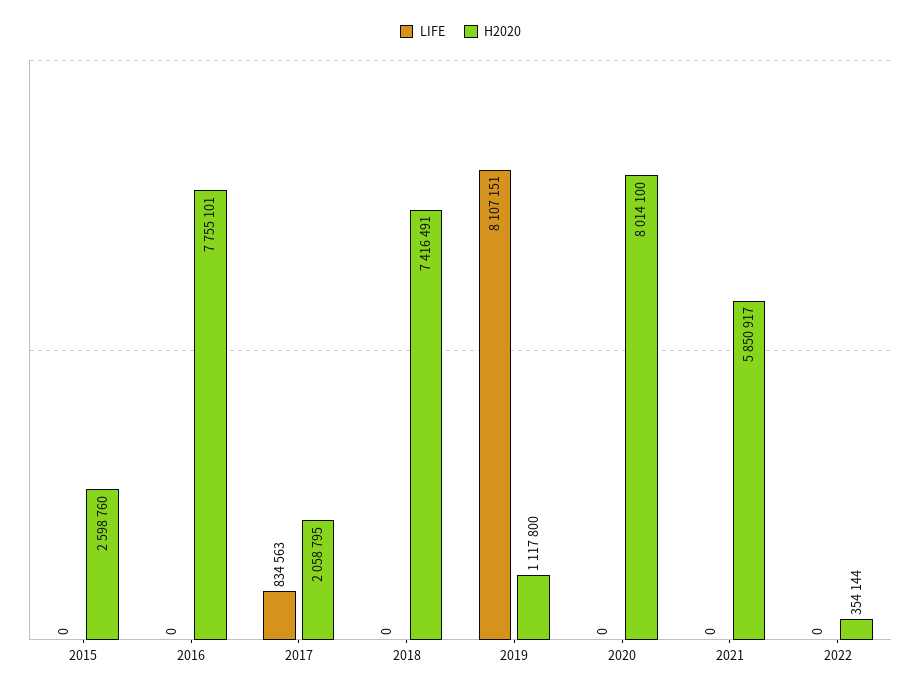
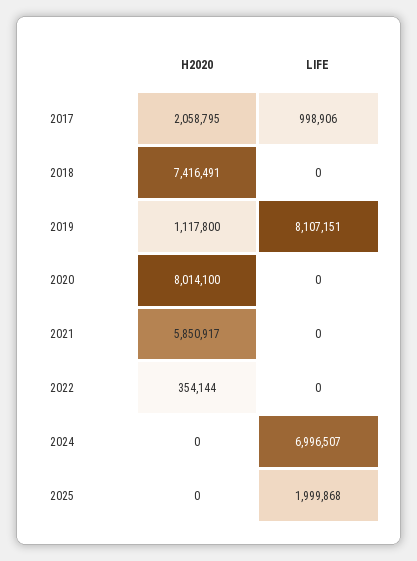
LIFE, 2015: 0 -> none
H2020, 2015: 2598760 -> none
LIFE, 2016: 0 -> none
H2020, 2016: 7755101 -> none
LIFE, 2017: 834563 -> 998906
H2020, 2024: none -> 0
LIFE, 2024: none -> 6996507
H2020, 2025: none -> 0
LIFE, 2025: none -> 1999868

